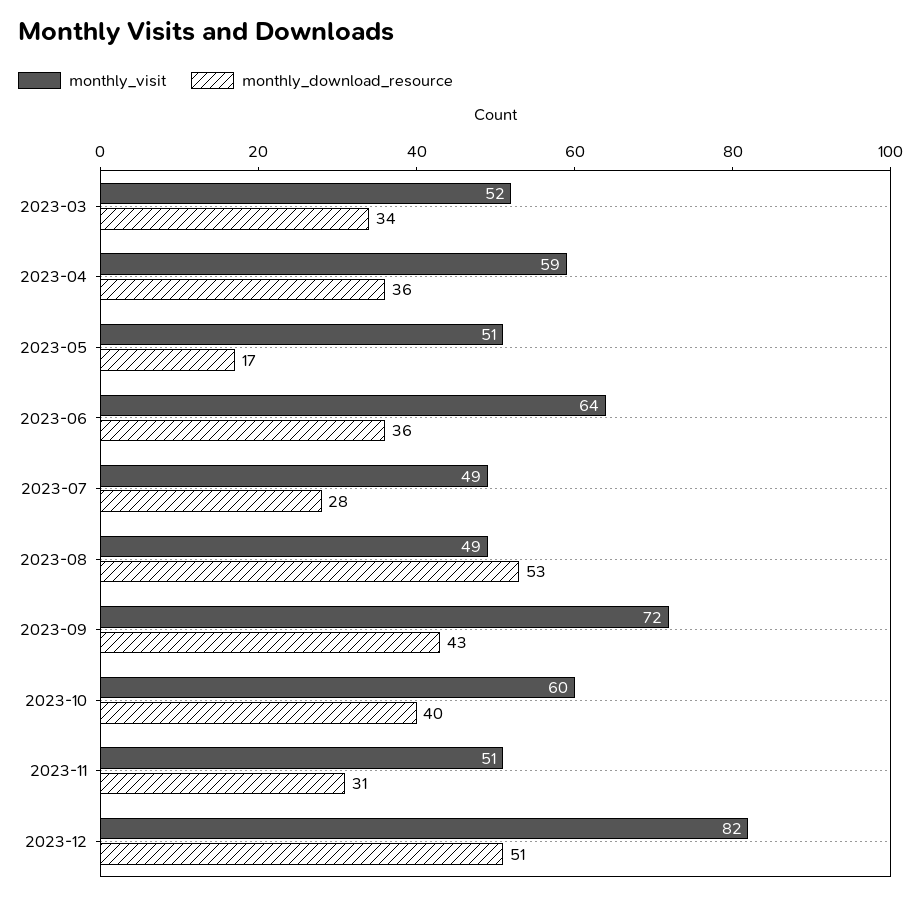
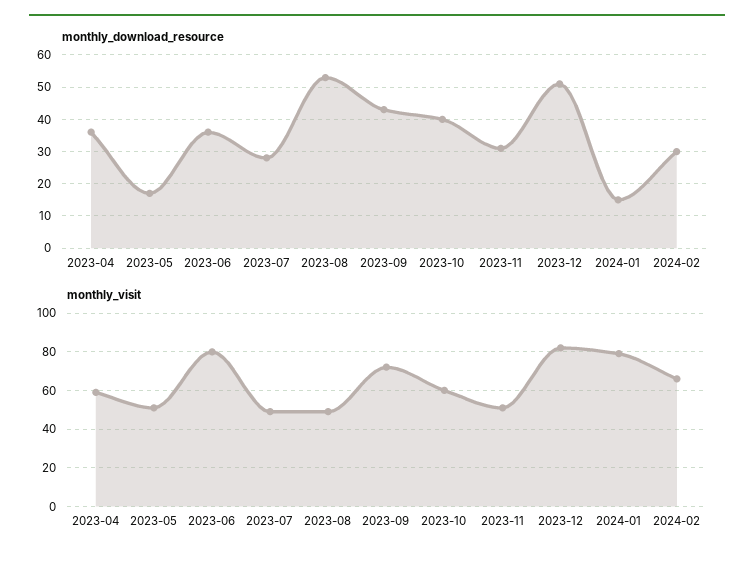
monthly_visit, 2023-03: 52 -> none
monthly_download_resource, 2023-03: 34 -> none
monthly_visit, 2023-06: 64 -> 80
monthly_download_resource, 2024-01: none -> 15
monthly_download_resource, 2024-02: none -> 30
monthly_visit, 2024-01: none -> 80
monthly_visit, 2024-02: none -> 65

